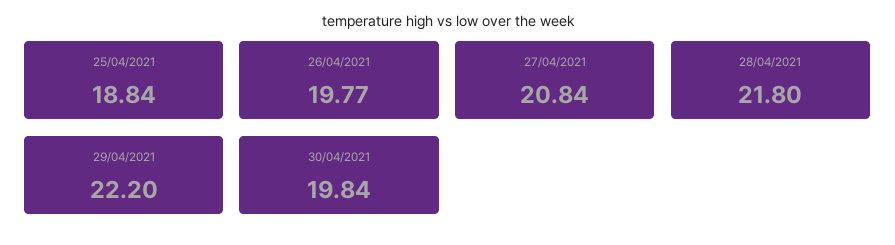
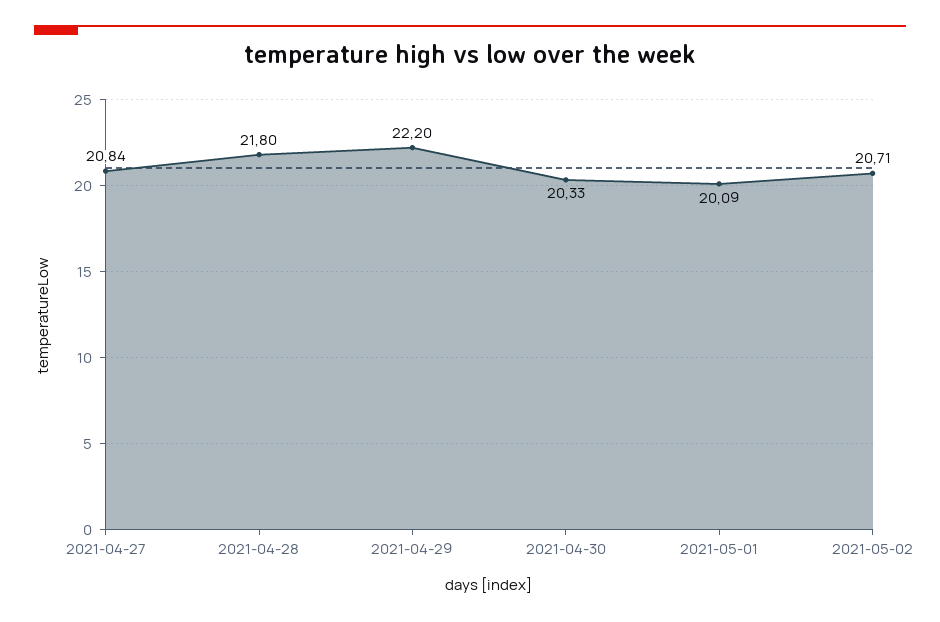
25/04/2021: 18.84 -> none
26/04/2021: 19.77 -> none
30/04/2021: 19.84 -> 20.33
2021-05-01: none -> 20.09
2021-05-02: none -> 20.71

